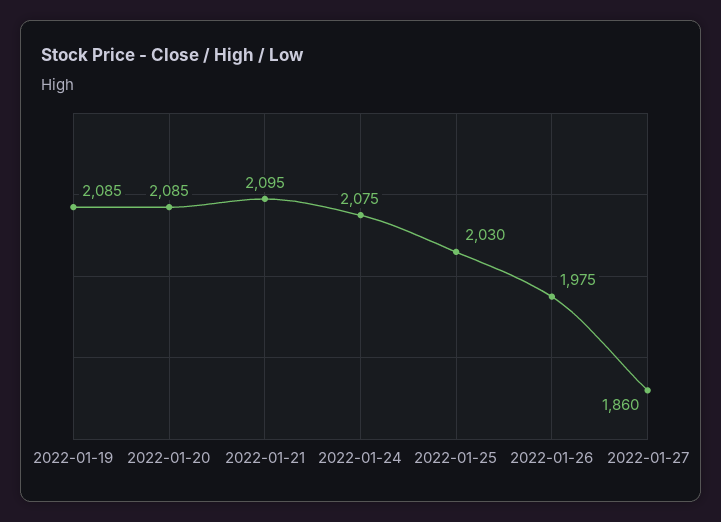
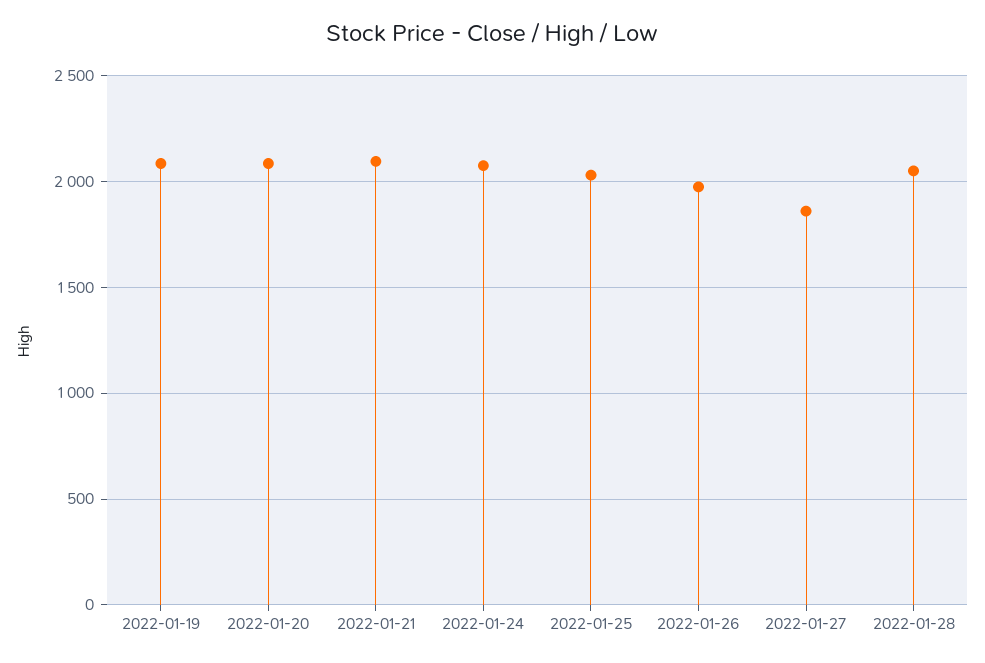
2022-01-28: none -> 2050

